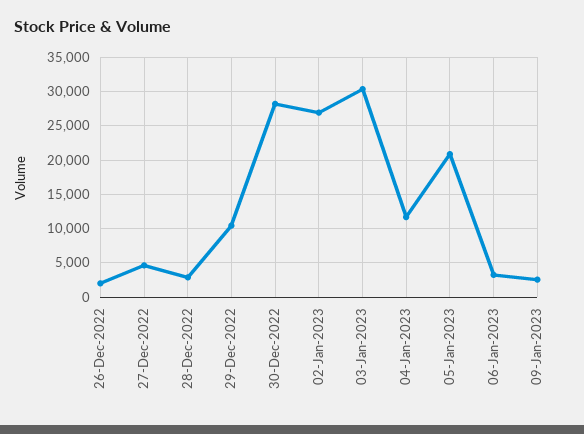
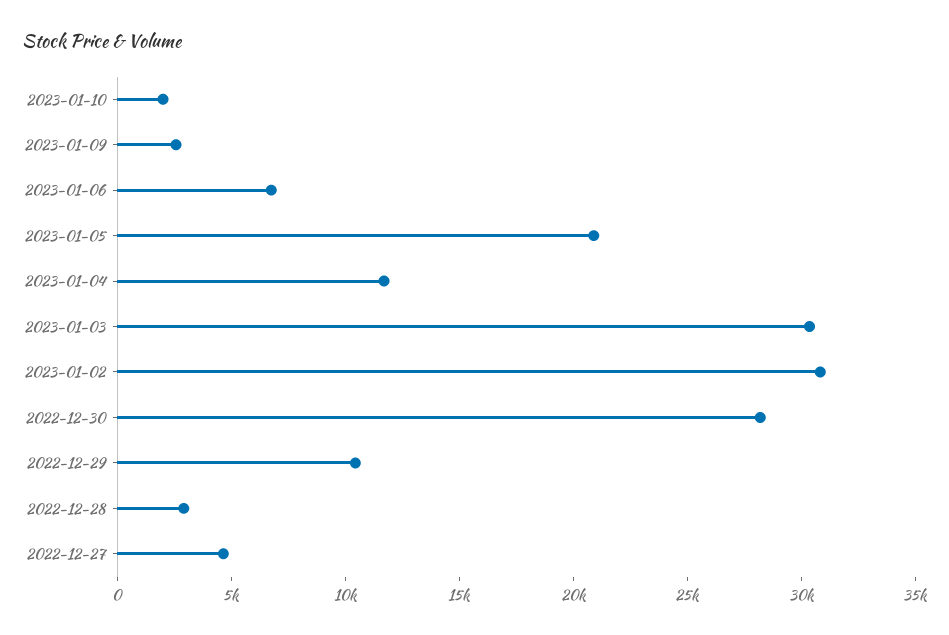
26-Dec-2022: 2000 -> none
02-Jan-2023: 27000 -> 31000
06-Jan-2023: 3000 -> 7000
2023-01-10: none -> 2000

